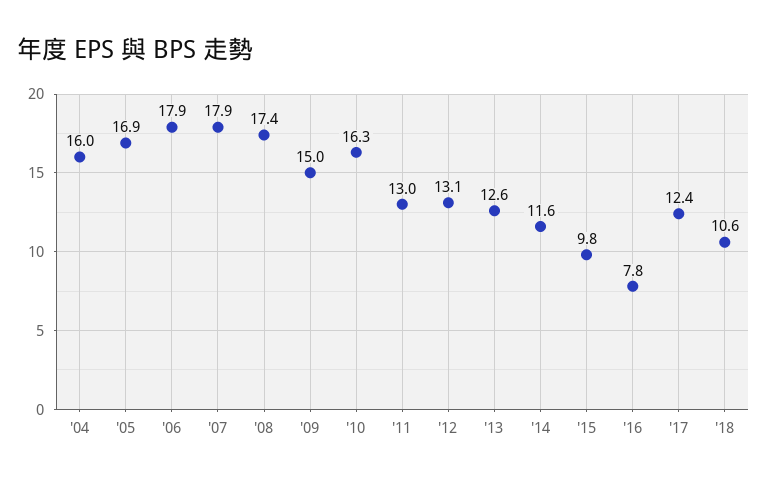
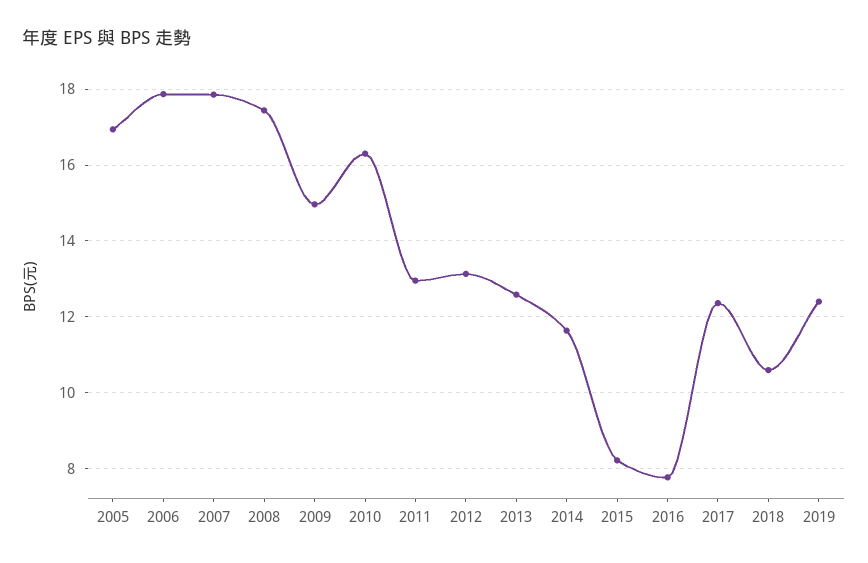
'04: 16 -> none
'15: 9.8 -> 8.2
2019: none -> 12.4

